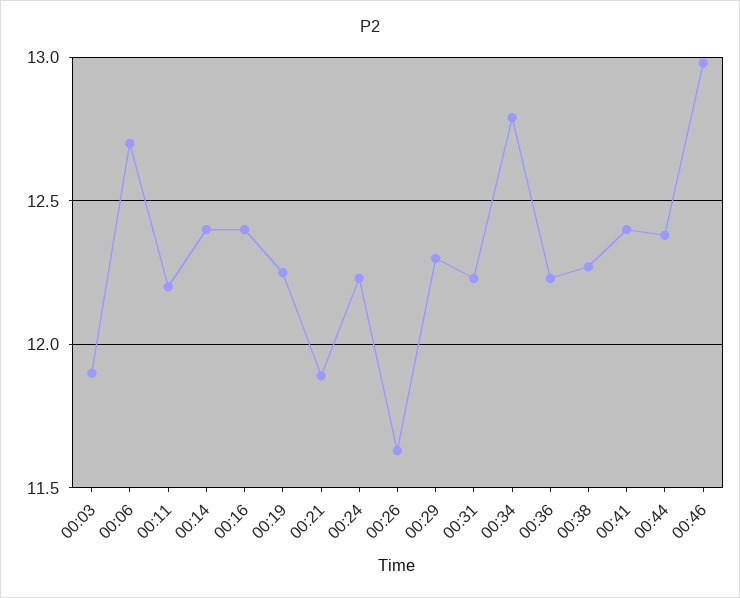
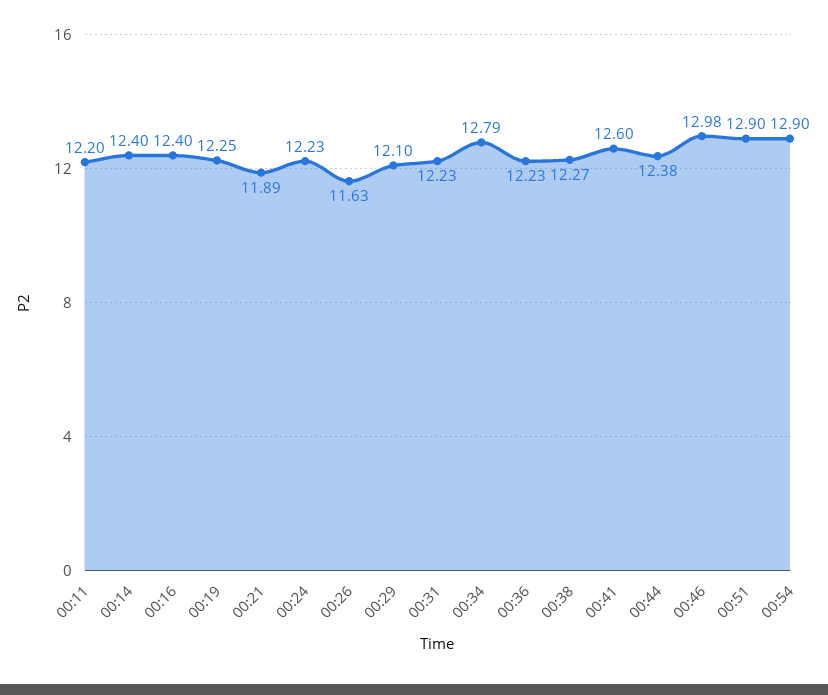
00:03: 11.9 -> none
00:06: 12.7 -> none
00:29: 12.3 -> 12.1
00:41: 12.4 -> 12.6
00:51: none -> 12.9
00:54: none -> 12.9

